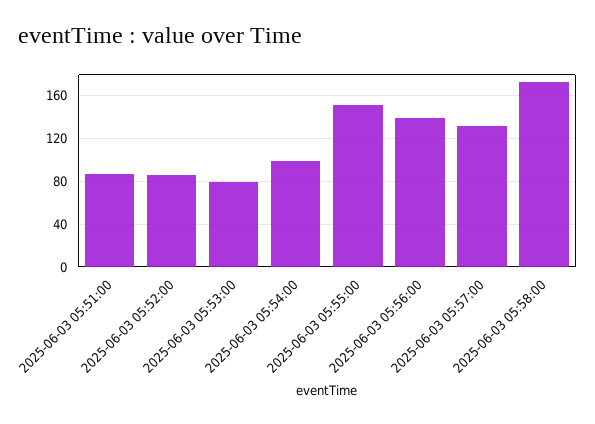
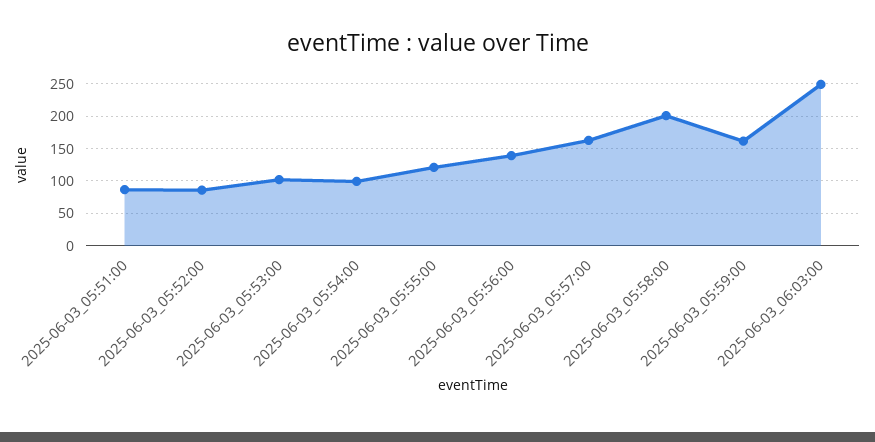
2025-06-03 05:53:00: 80 -> 100
2025-06-03 05:55:00: 150 -> 120
2025-06-03 05:57:00: 130 -> 160
2025-06-03 05:58:00: 170 -> 200
2025-06-03_05:59:00: none -> 160
2025-06-03_06:03:00: none -> 250

